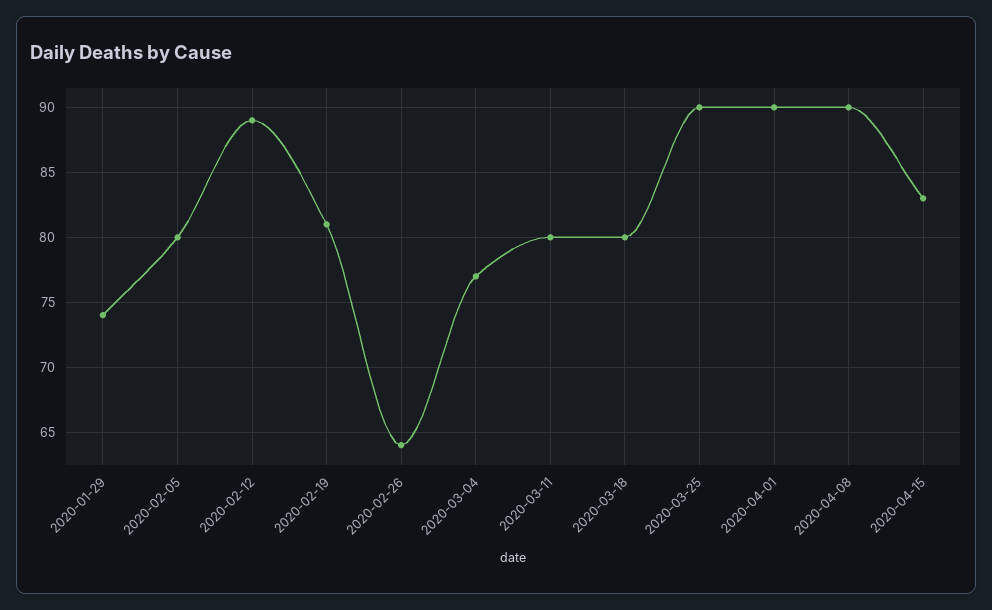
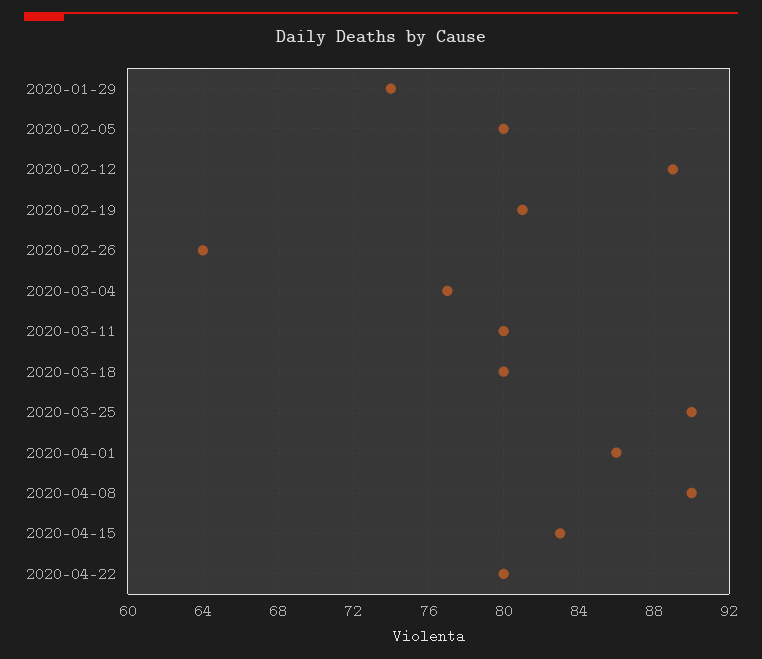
2020-04-01: 90 -> 86
2020-04-22: none -> 80

